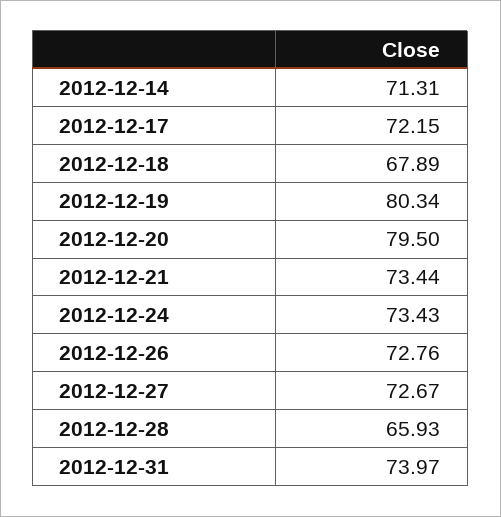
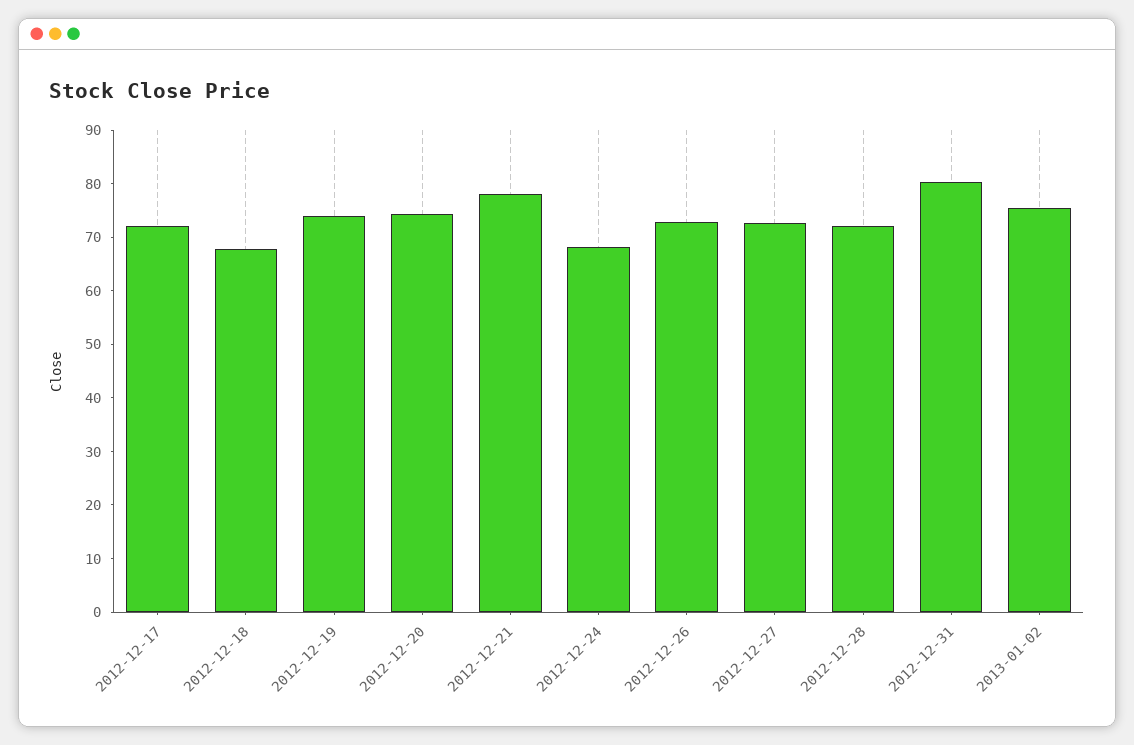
2012-12-14: 71.31 -> none
2012-12-19: 80.34 -> 74
2012-12-20: 79.5 -> 74
2012-12-21: 73.44 -> 78
2012-12-24: 73.43 -> 68
2012-12-28: 65.93 -> 72
2012-12-31: 73.97 -> 80
2013-01-02: none -> 76

